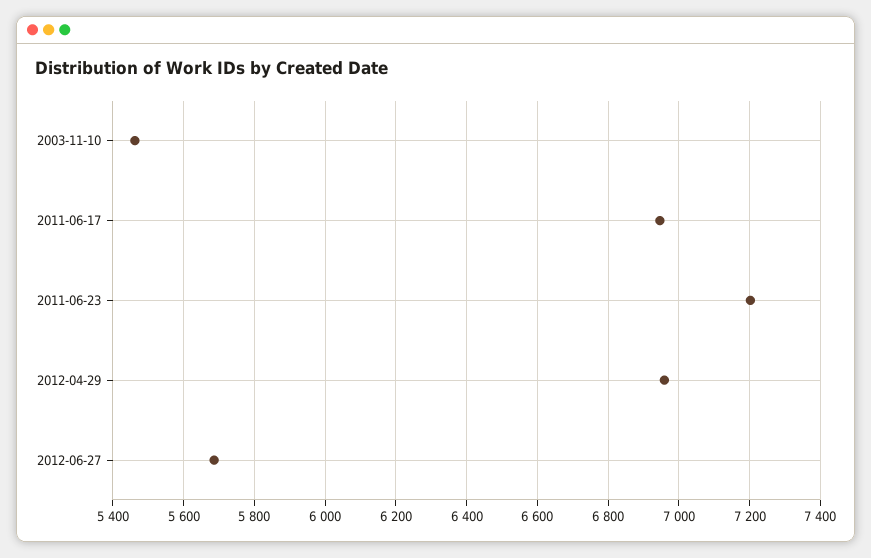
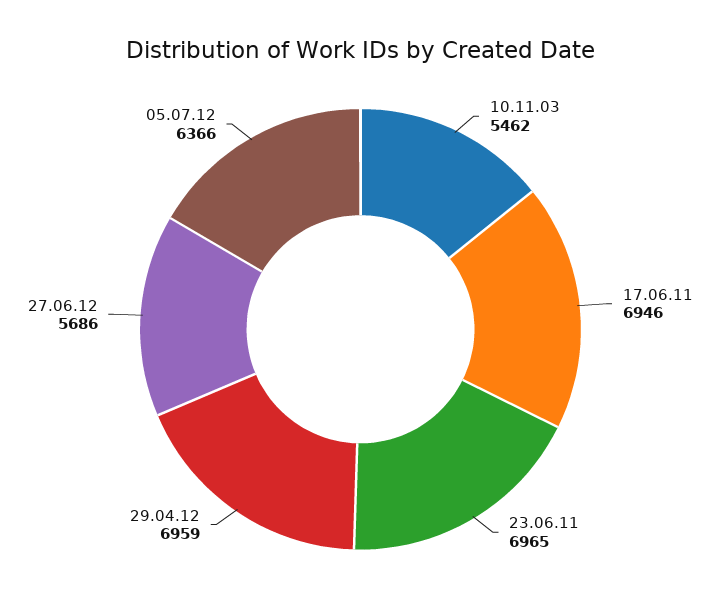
2011-06-23: 7200 -> 6965
05.07.12: none -> 6366

